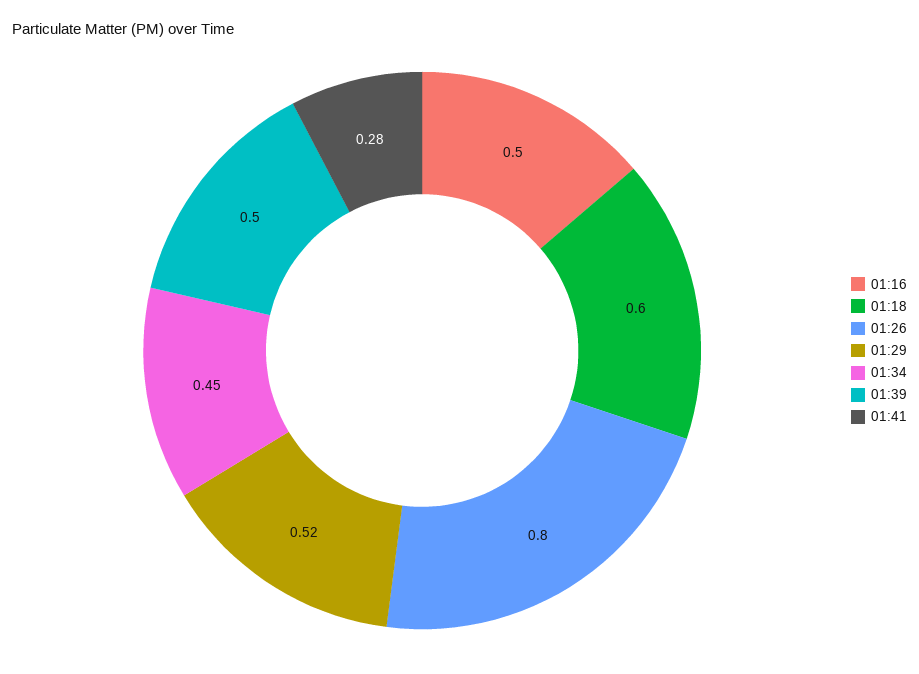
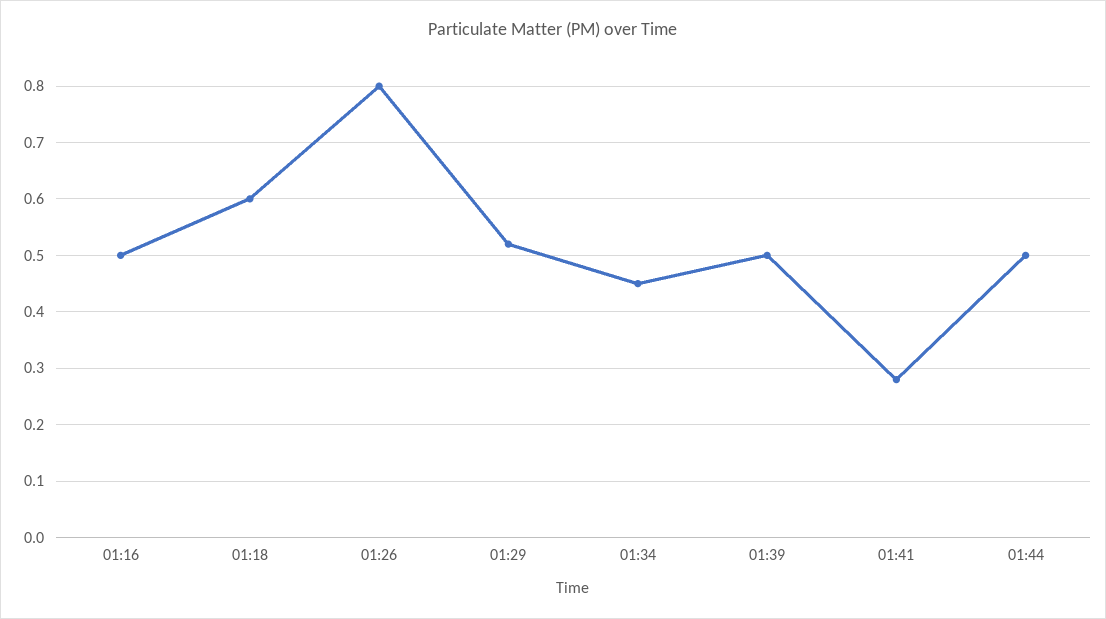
01:44: none -> 0.5

